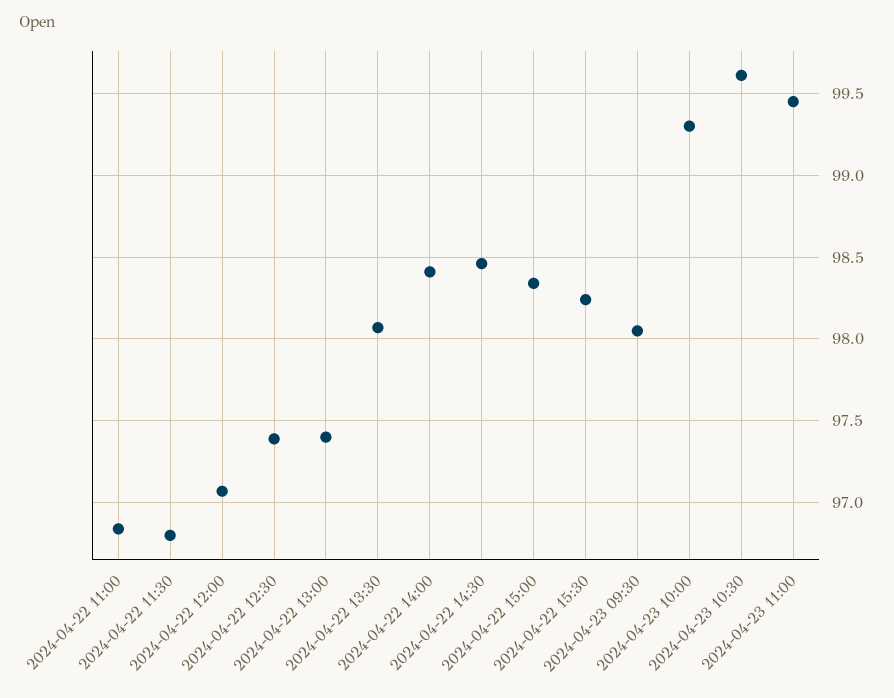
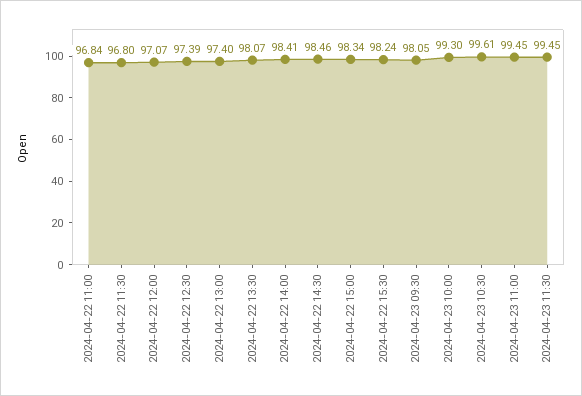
2024-04-23 11:30: none -> 99.45

